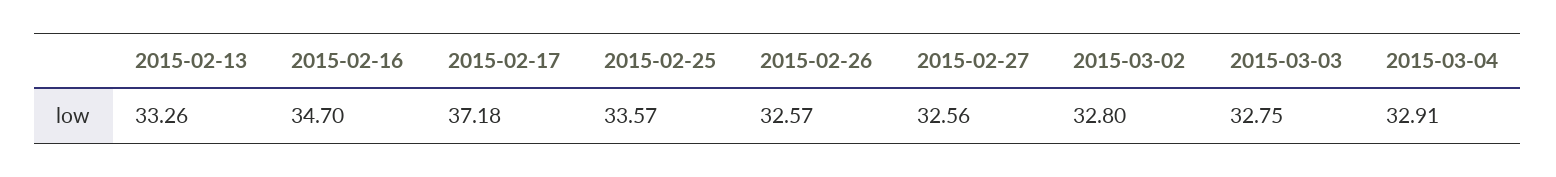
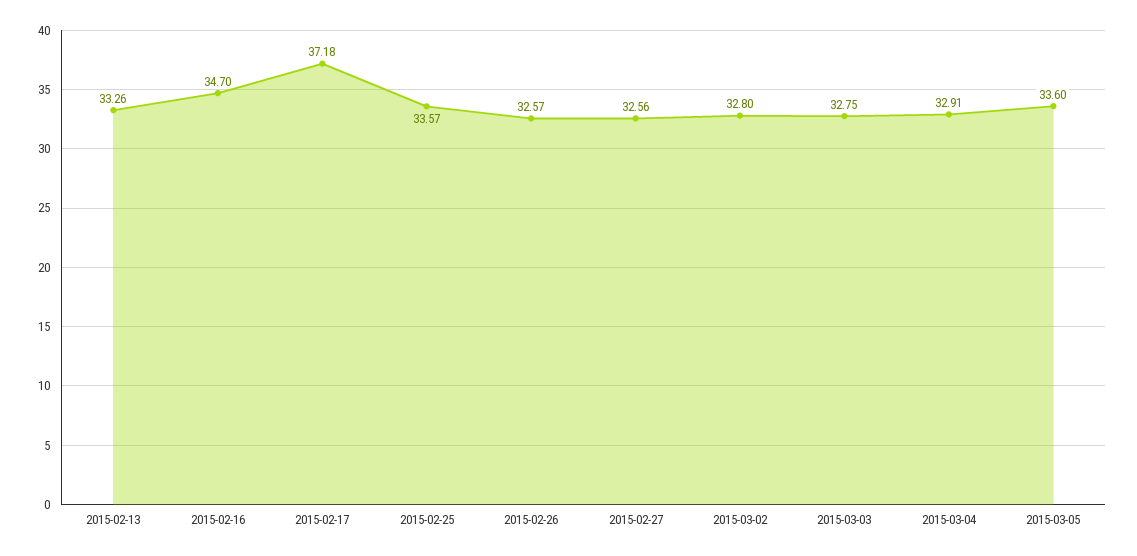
2015-03-05: none -> 33.6

